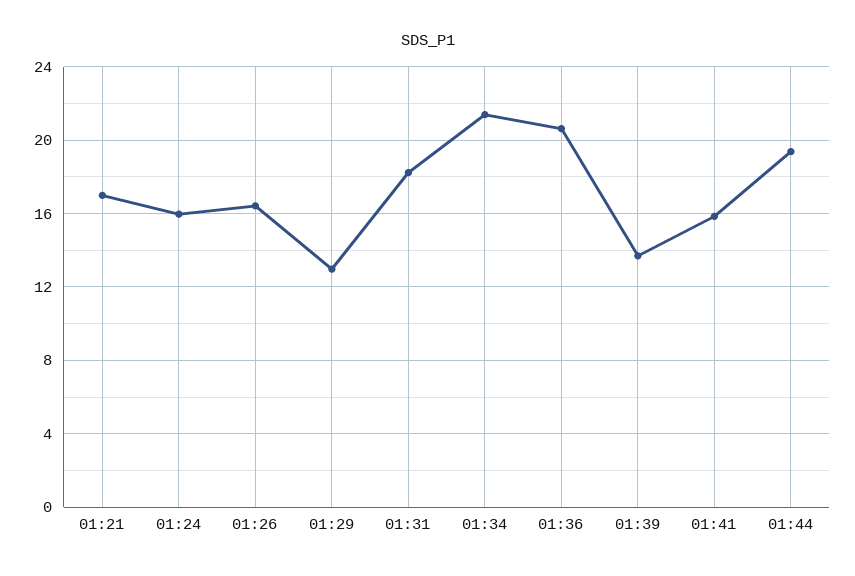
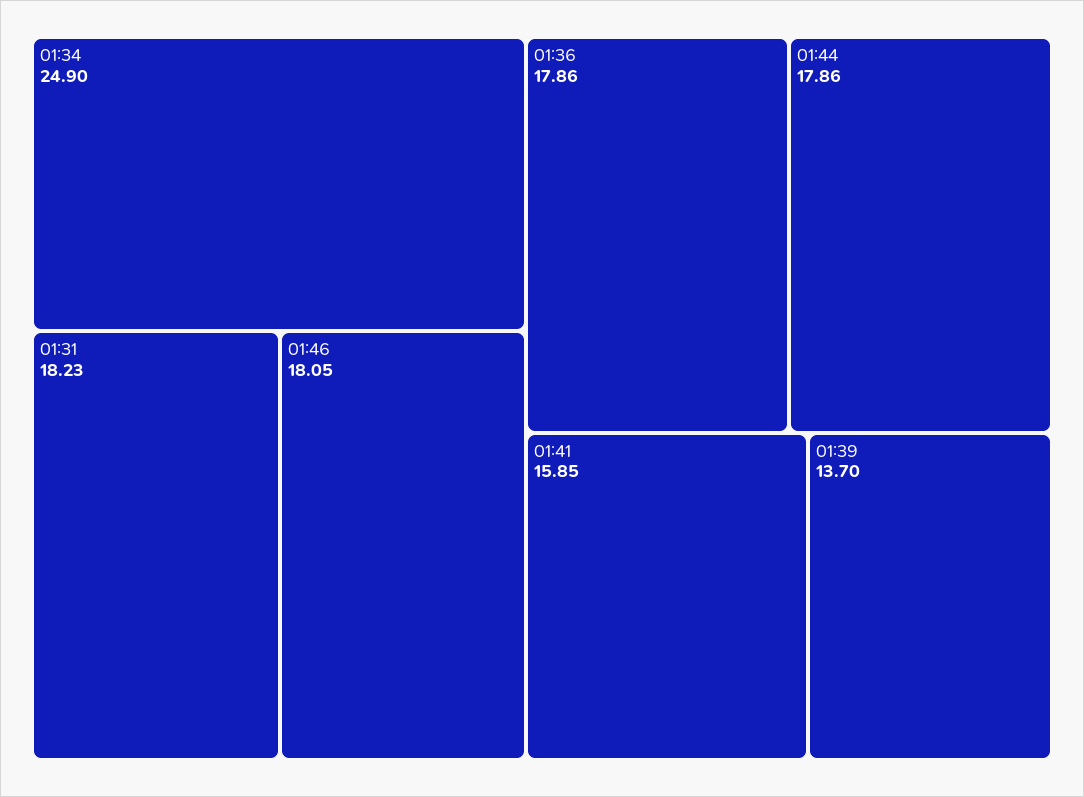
01:21: 17 -> none
01:24: 16 -> none
01:26: 16.5 -> none
01:29: 13 -> none
01:34: 21.5 -> 24.9
01:36: 20.5 -> 17.86
01:44: 19.5 -> 17.86
01:46: none -> 18.05

